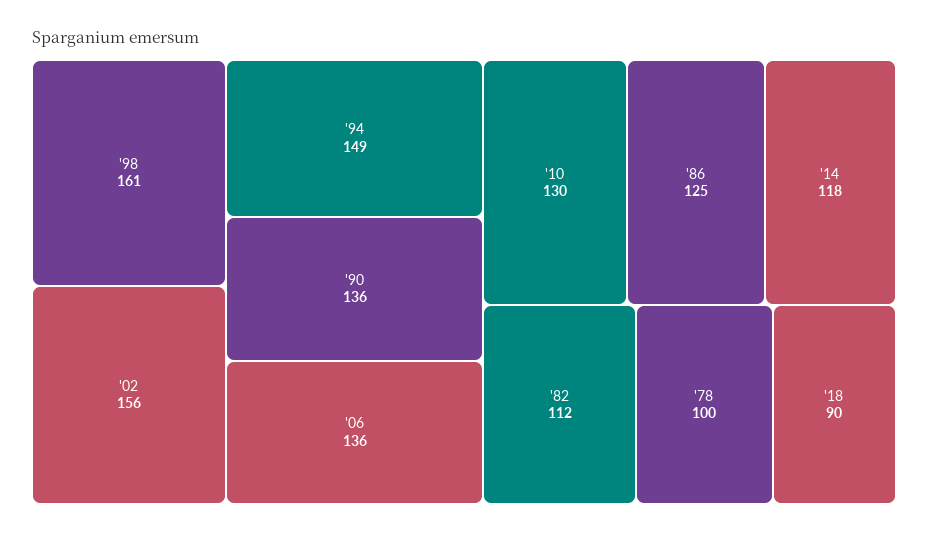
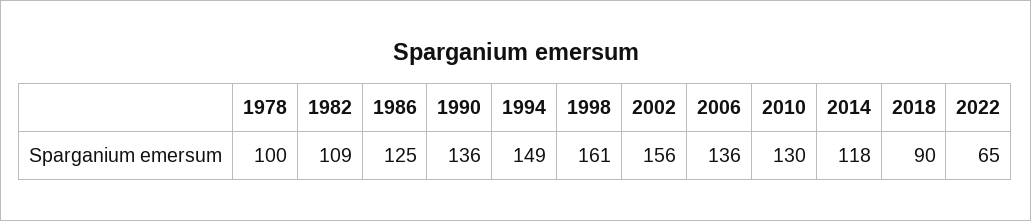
'82: 112 -> 109
2022: none -> 65

